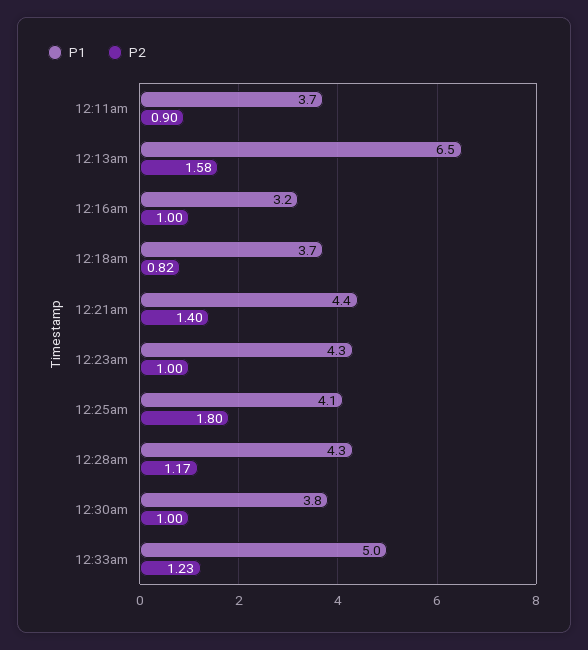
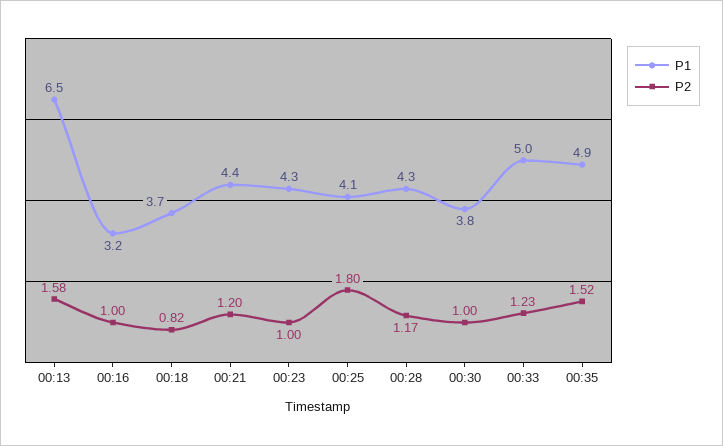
P1, 12:11am: 3.7 -> none
P2, 12:11am: 0.9 -> none
P2, 12:21am: 1.4 -> 1.2
P1, 00:35: none -> 4.9
P2, 00:35: none -> 1.52

